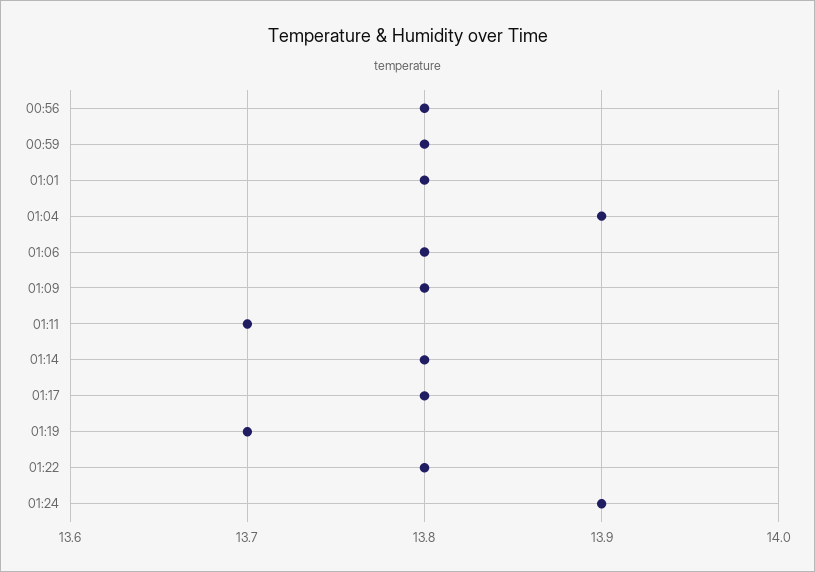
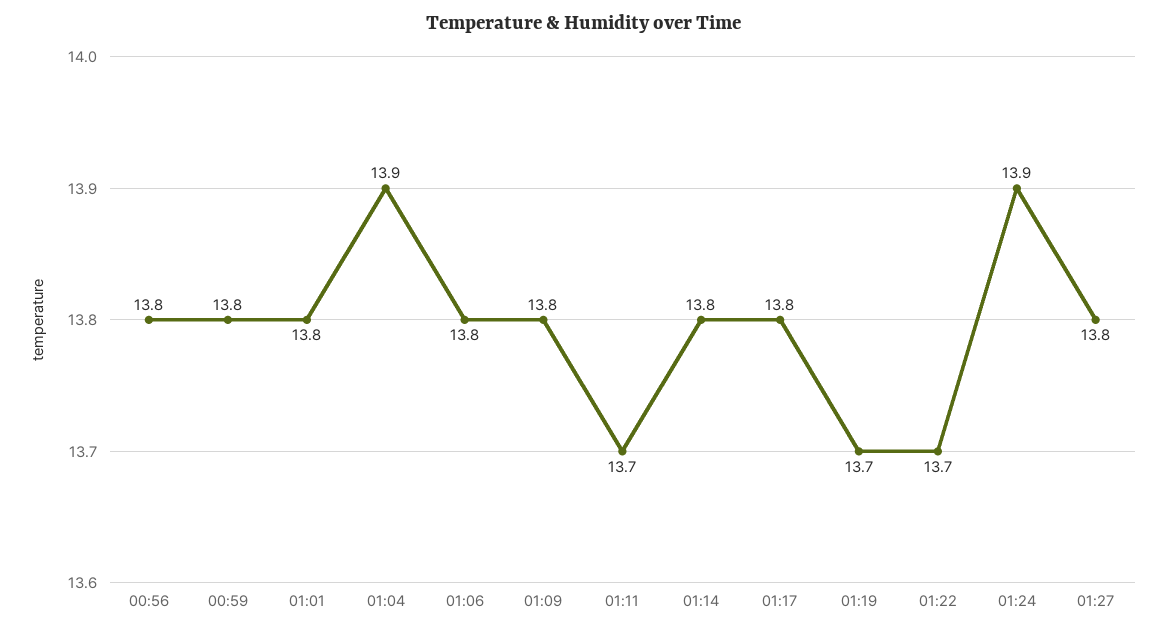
01:22: 13.8 -> 13.7
01:27: none -> 13.8

